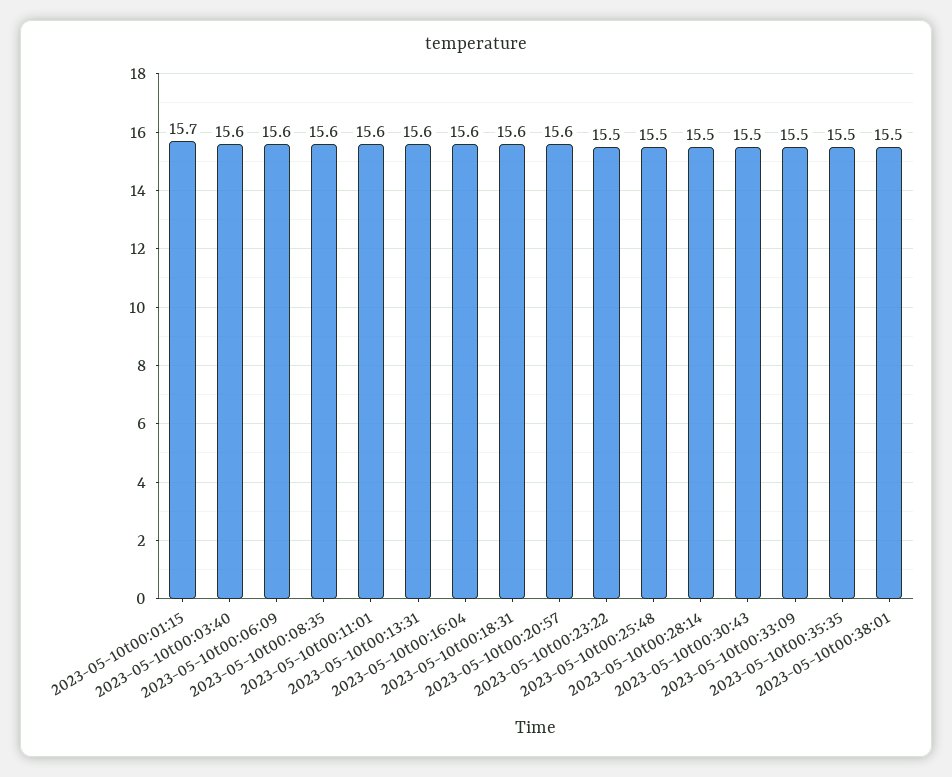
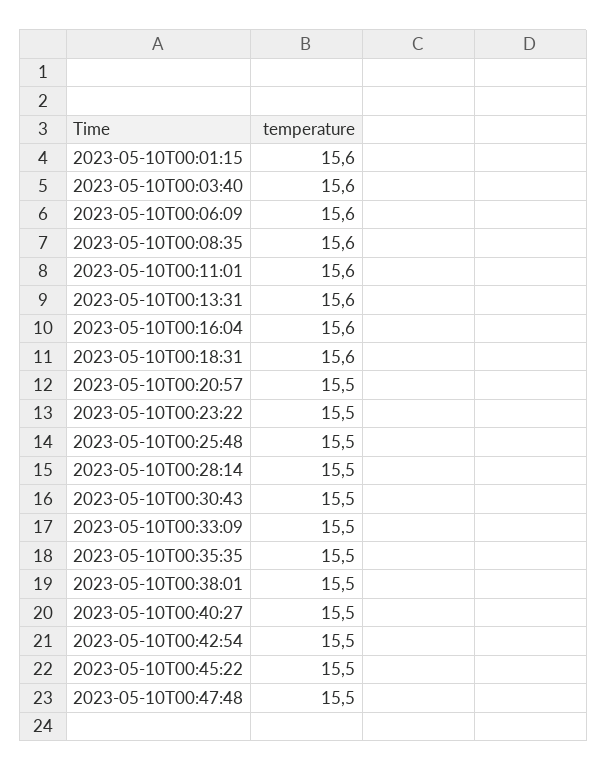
2023-05-10t00:01:15: 15.7 -> 15.6
2023-05-10t00:20:57: 15.6 -> 15.5
2023-05-10T00:40:27: none -> 15.5
2023-05-10T00:42:54: none -> 15.5
2023-05-10T00:45:22: none -> 15.5
2023-05-10T00:47:48: none -> 15.5

